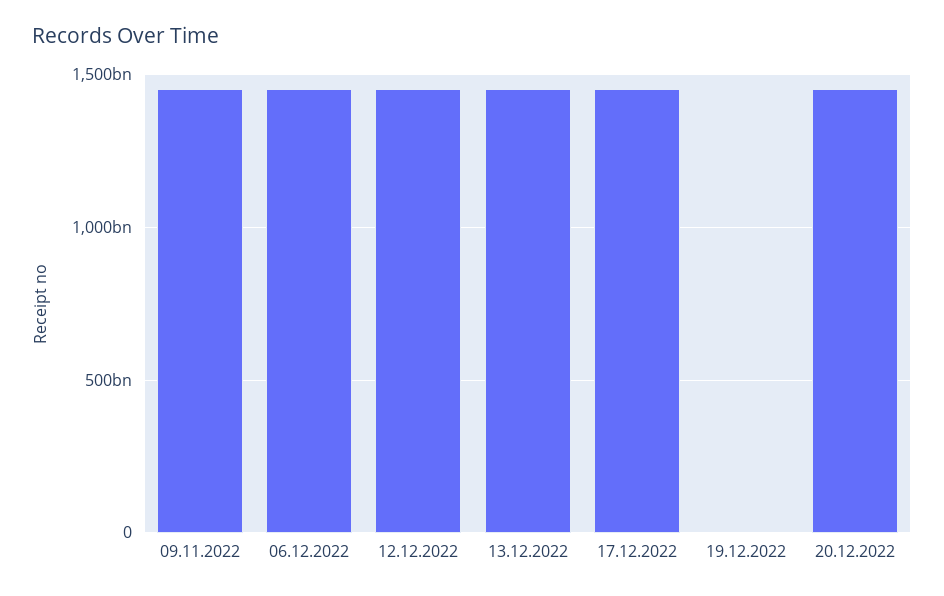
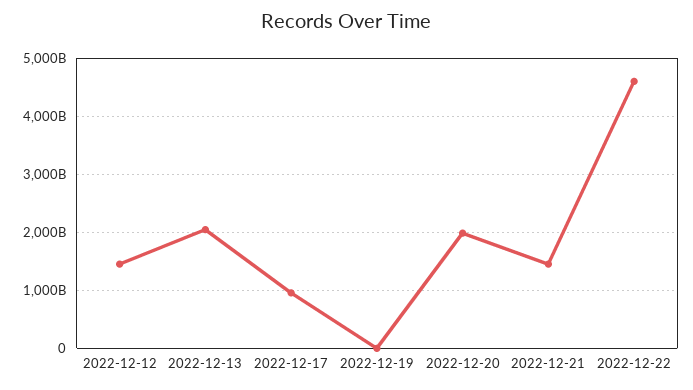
09.11.2022: 1450000000000 -> none
06.12.2022: 1450000000000 -> none
13.12.2022: 1450000000000 -> 2000000000000
17.12.2022: 1450000000000 -> 1000000000000
20.12.2022: 1450000000000 -> 2000000000000
2022-12-21: none -> 1400000000000
2022-12-22: none -> 4600000000000

